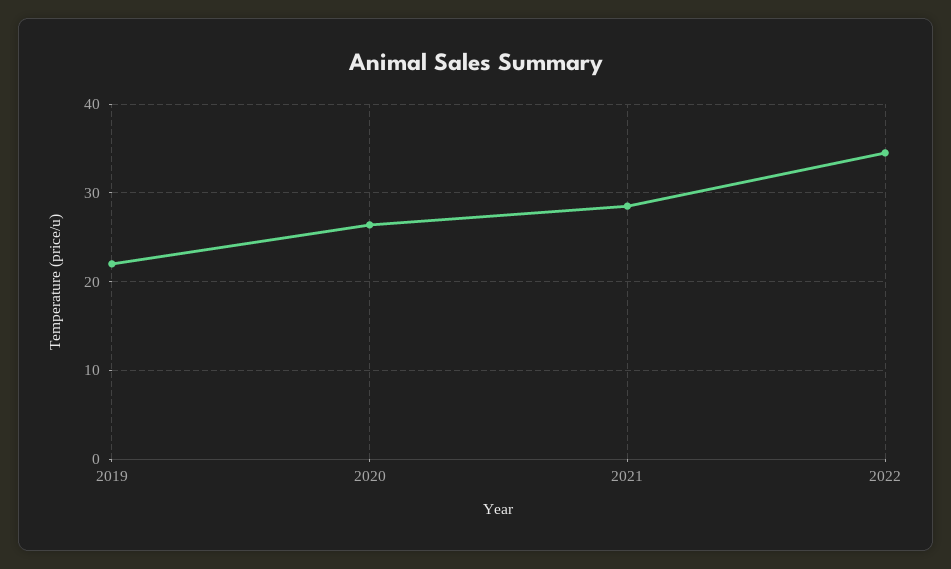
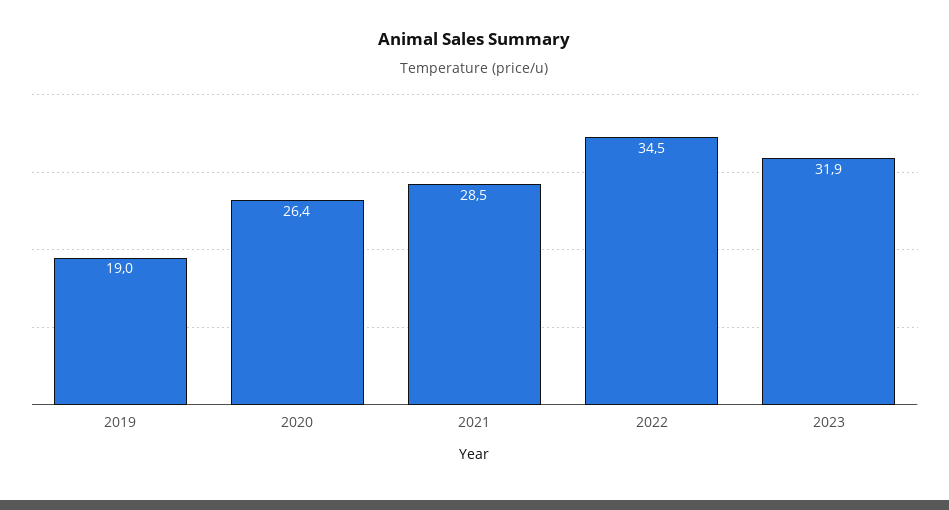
2019: 22 -> 19
2023: none -> 31.9

